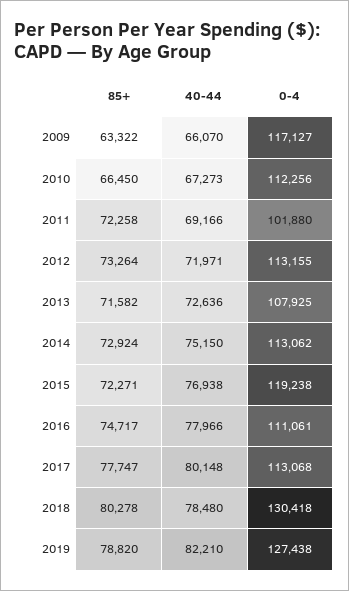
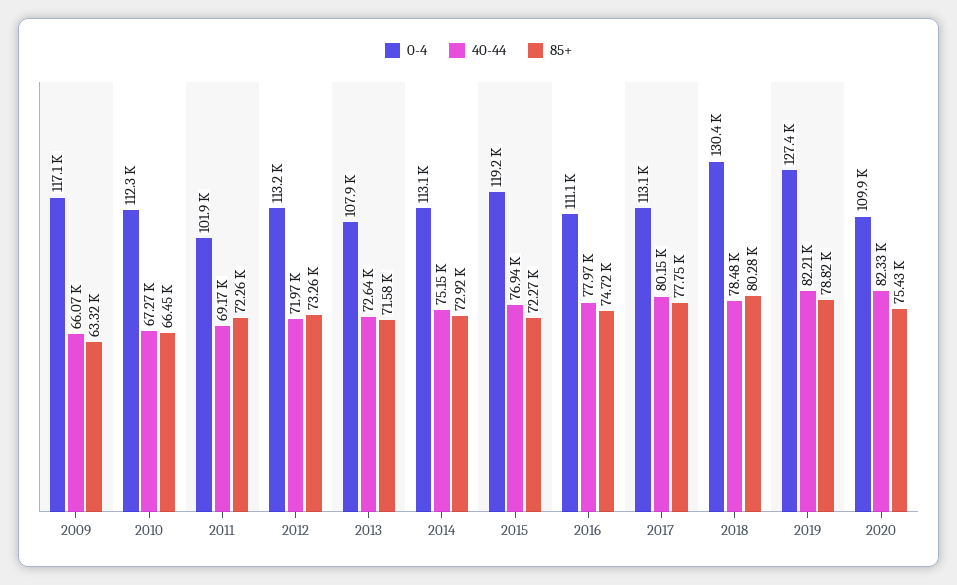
0-4, 2020: none -> 109900
40-44, 2020: none -> 82330
85+, 2020: none -> 75430

